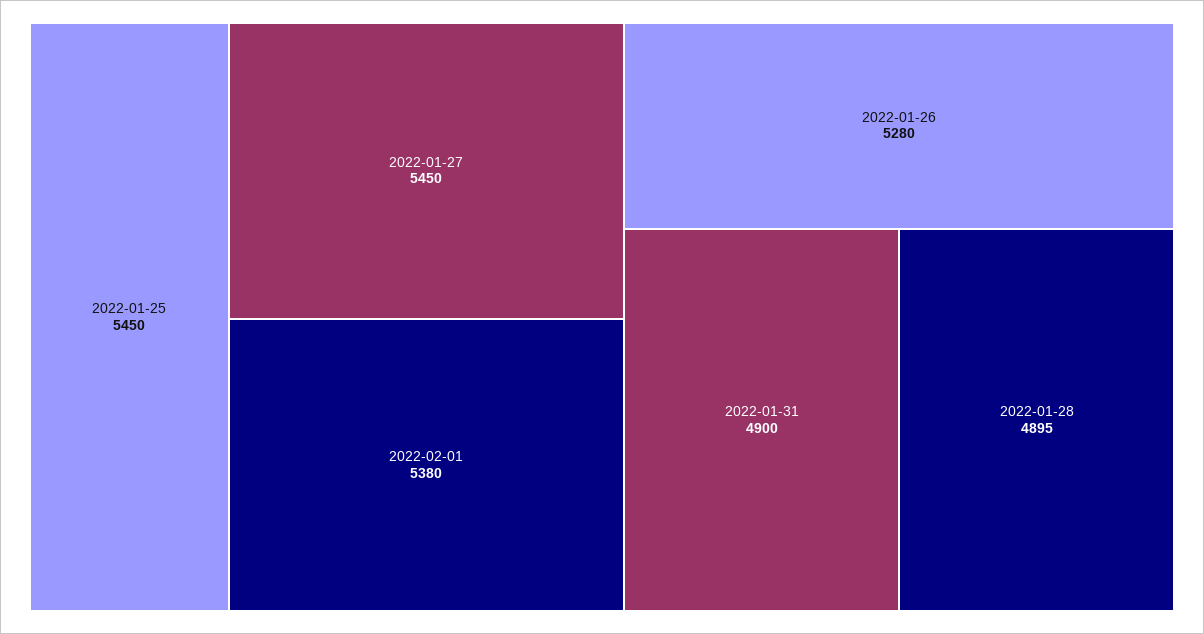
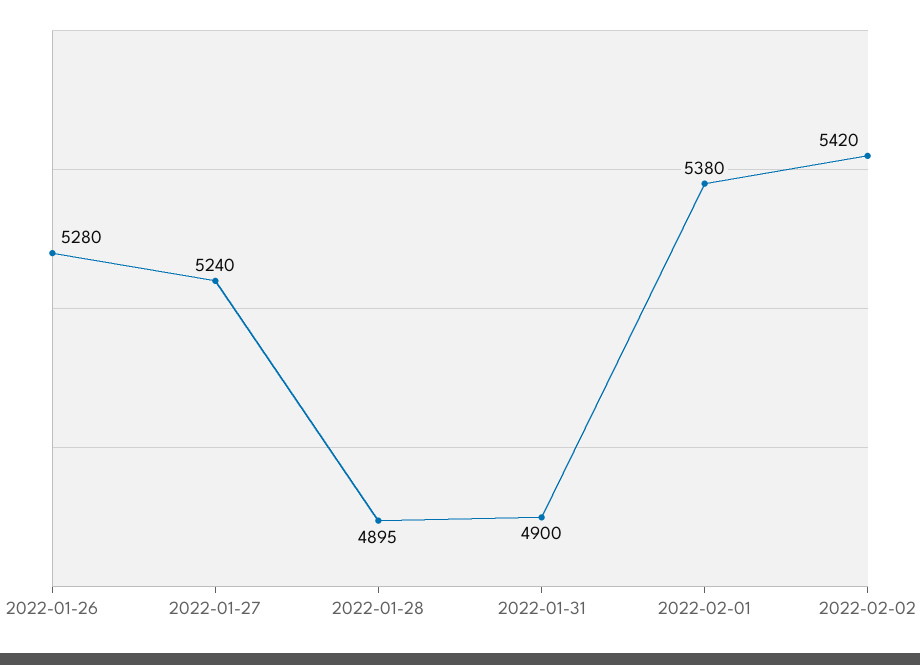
2022-01-25: 5450 -> none
2022-01-27: 5450 -> 5240
2022-02-02: none -> 5420

